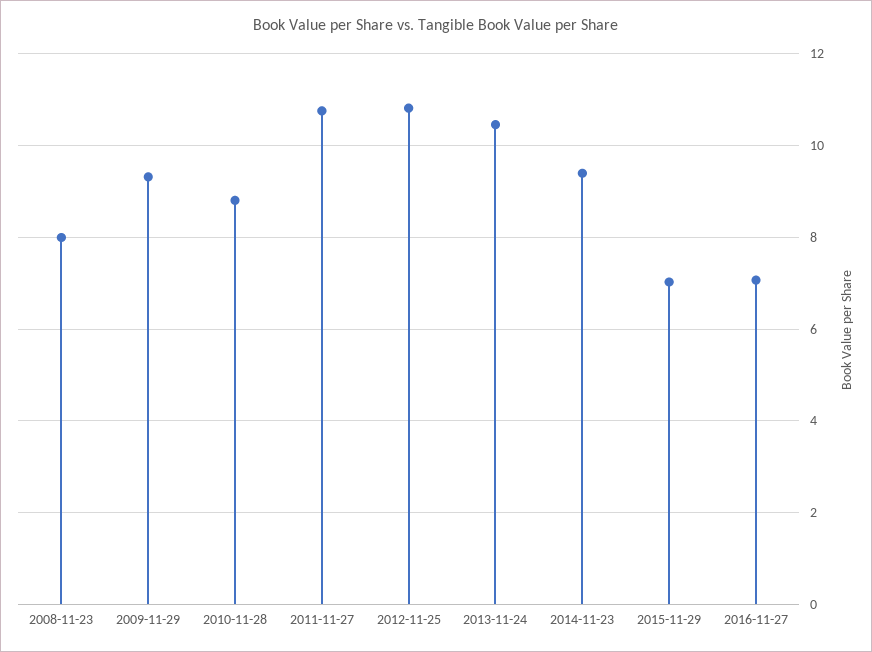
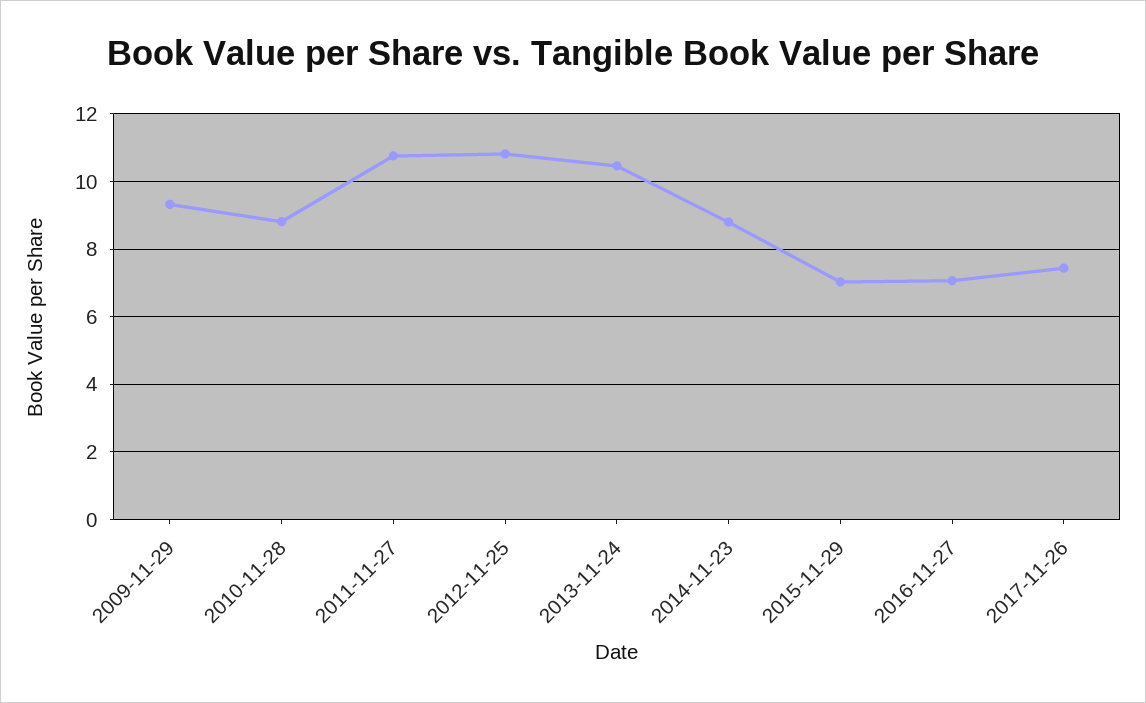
2008-11-23: 8 -> none
2014-11-23: 9.4 -> 8.8
2017-11-26: none -> 7.4

